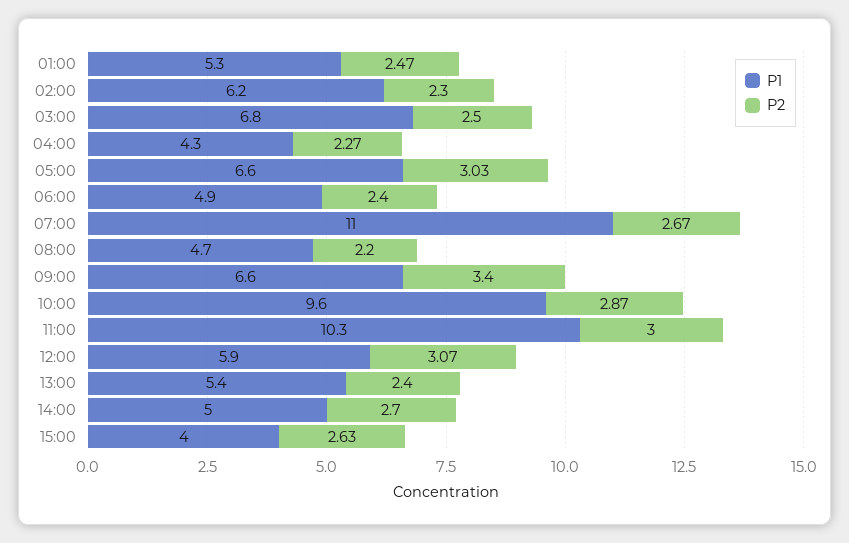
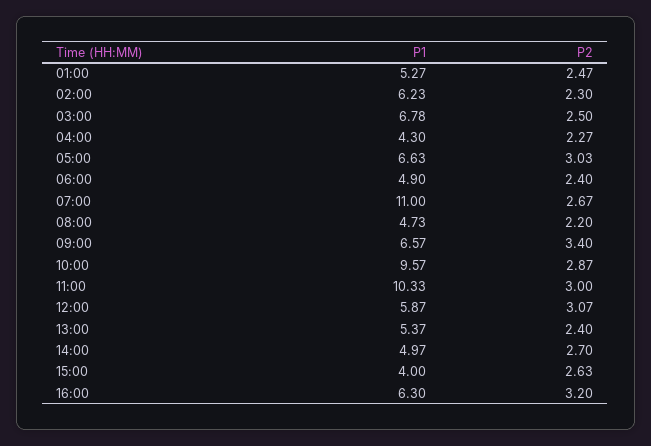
P1, 16:00: none -> 6.3
P2, 16:00: none -> 3.2

